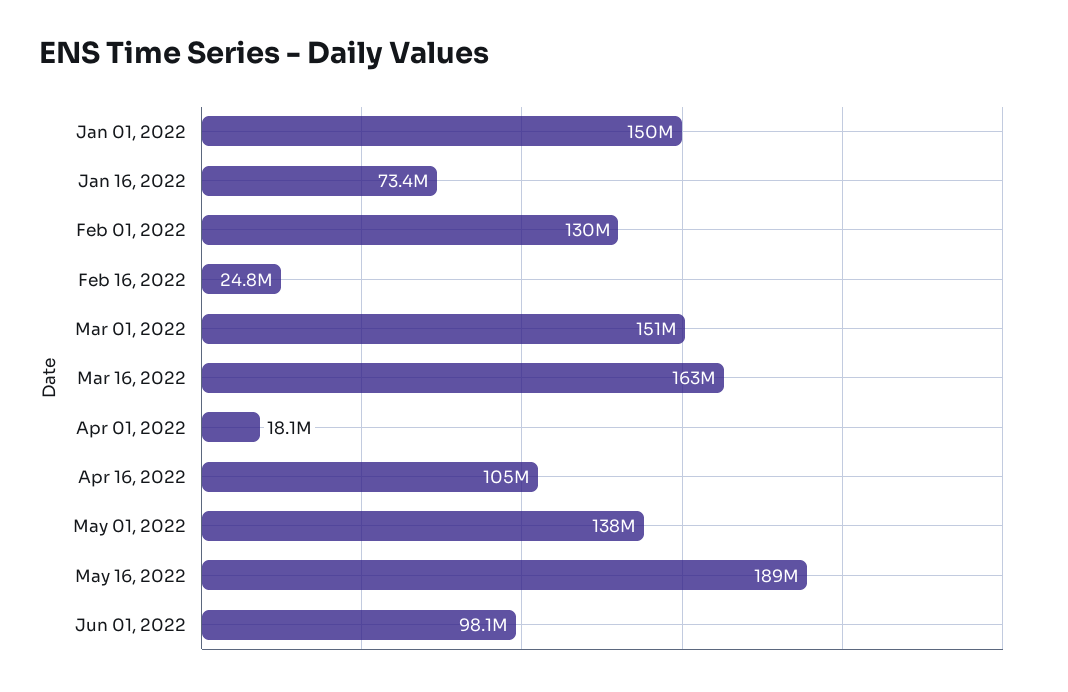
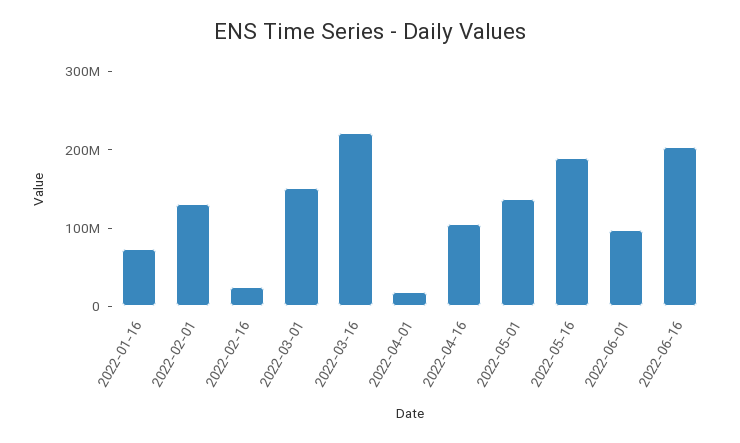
Jan 01, 2022: 150000000 -> none
Mar 16, 2022: 163000000 -> 220000000
2022-06-16: none -> 200000000

